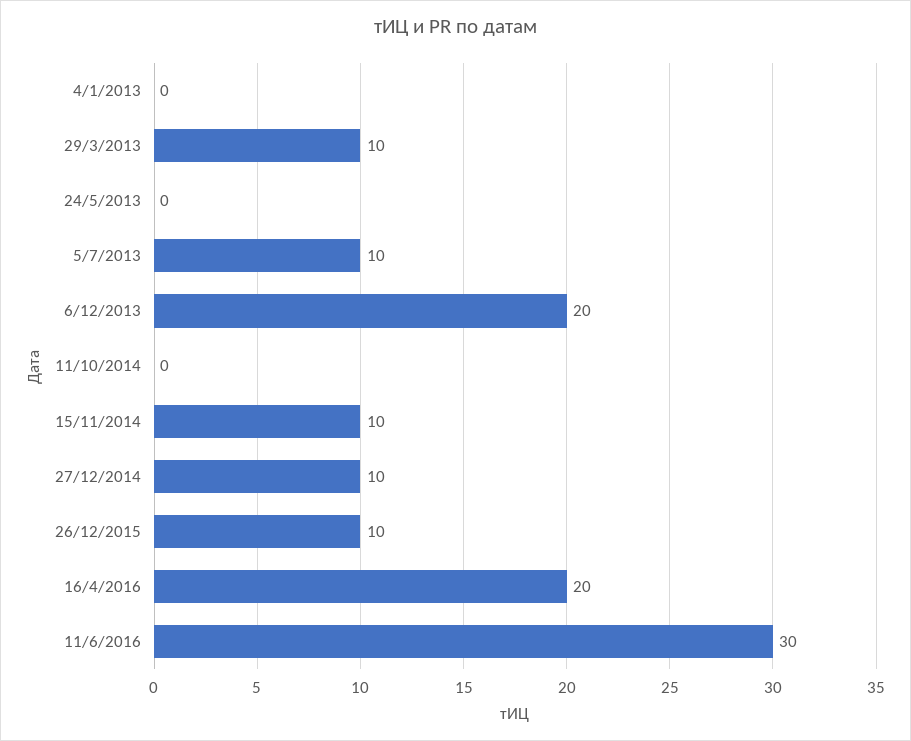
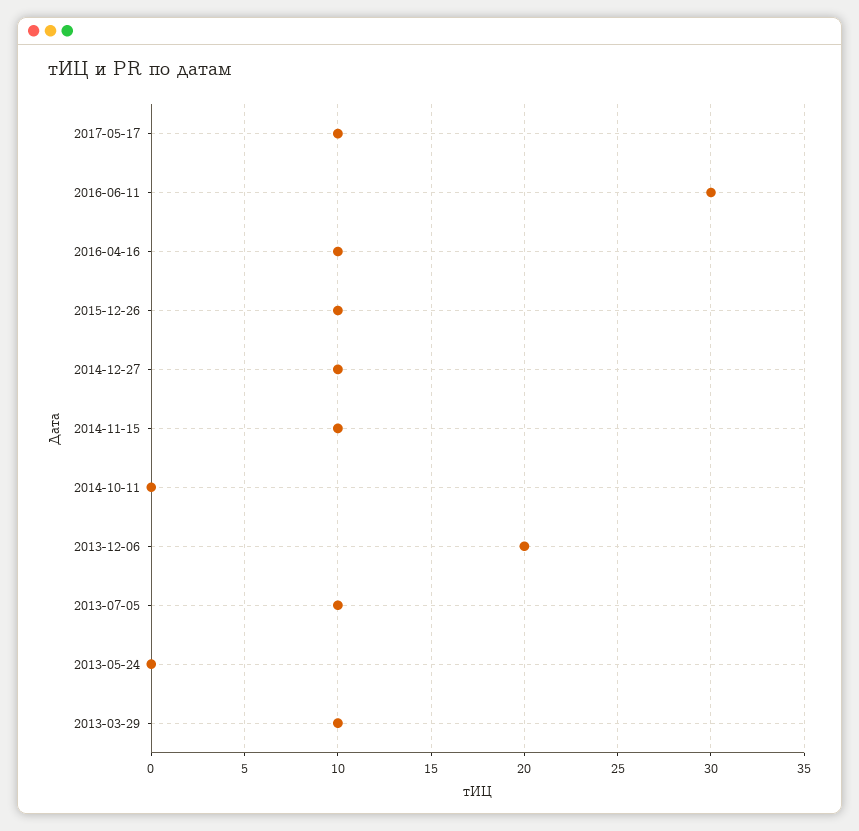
4/1/2013: 0 -> none
16/4/2016: 20 -> 10
2017-05-17: none -> 10

